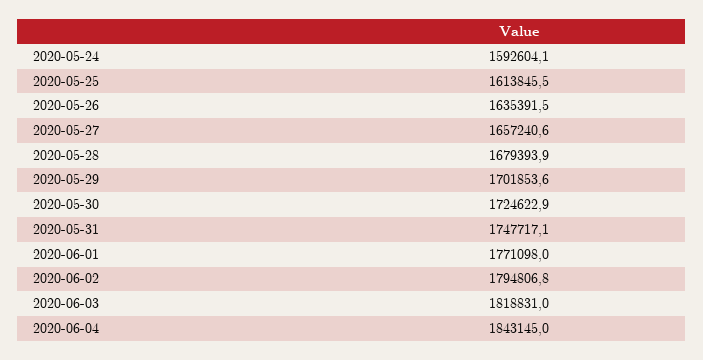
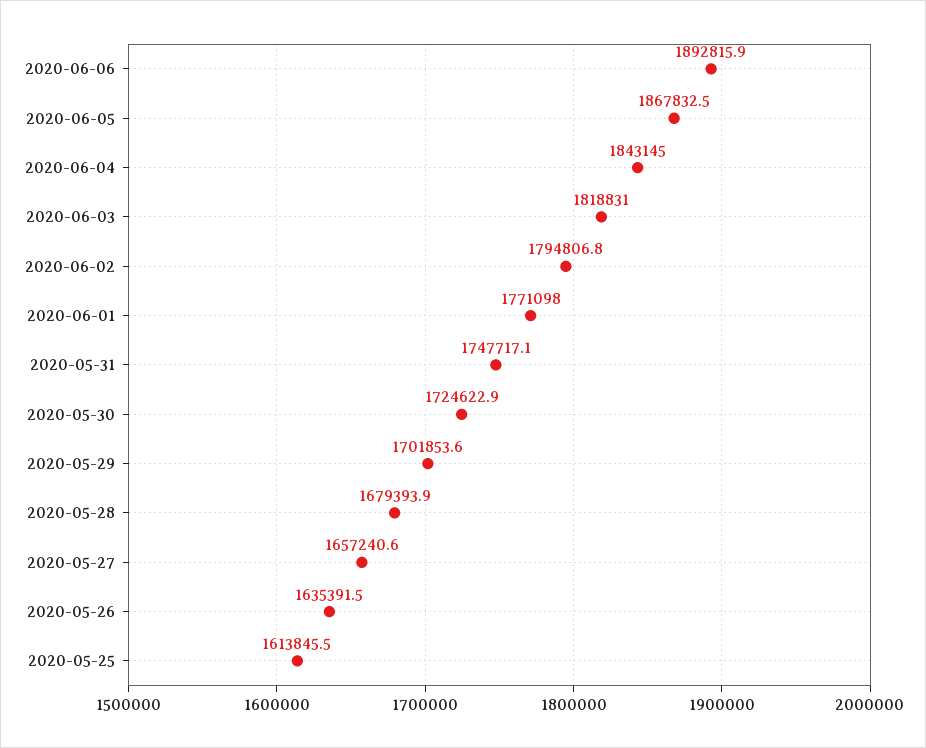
2020-05-24: 1592604.1 -> none
2020-06-06: none -> 1892815.9
2020-06-05: none -> 1867832.5

